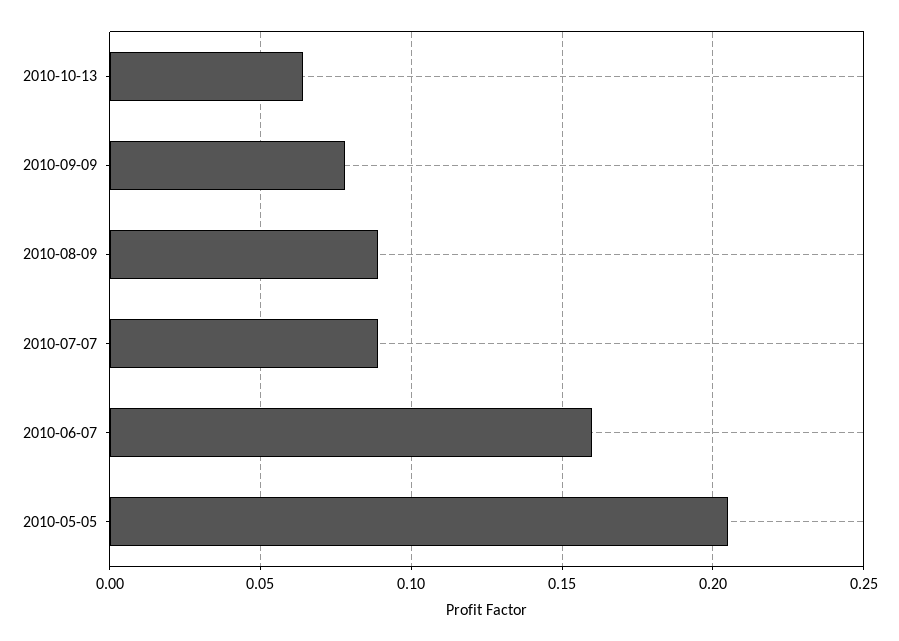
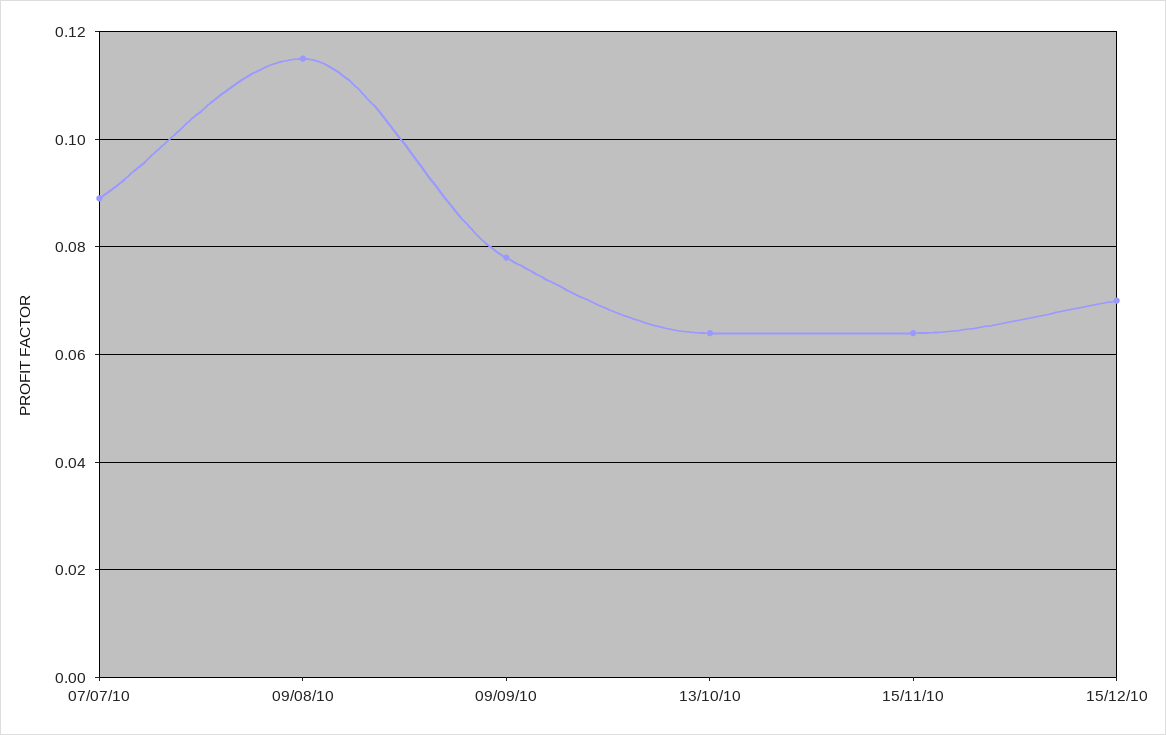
2010-08-09: 0.09 -> 0.115
2010-06-07: 0.16 -> none
2010-05-05: 0.205 -> none
15/11/10: none -> 0.065
15/12/10: none -> 0.07

